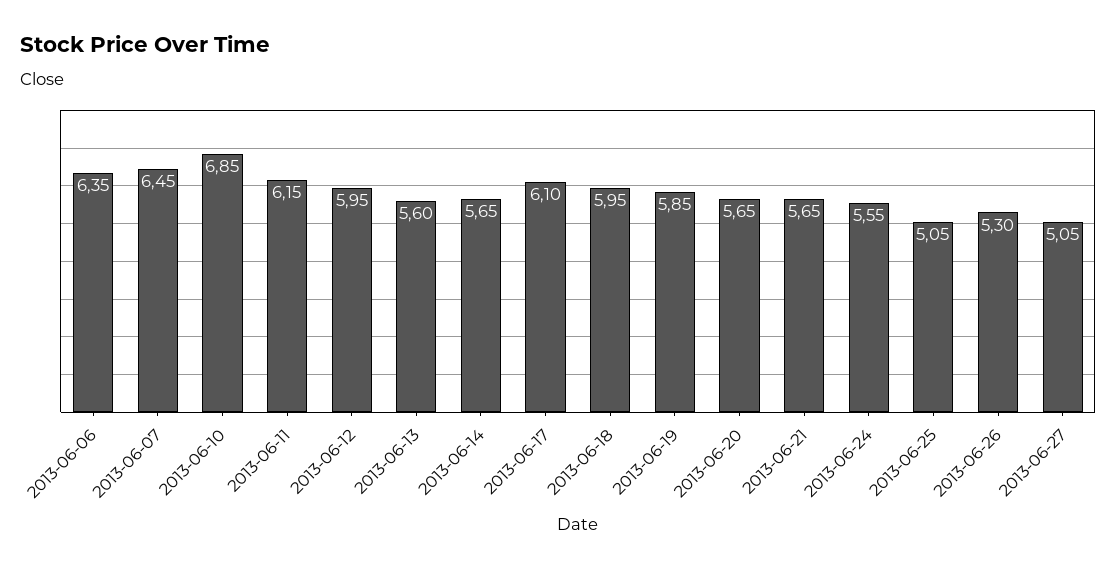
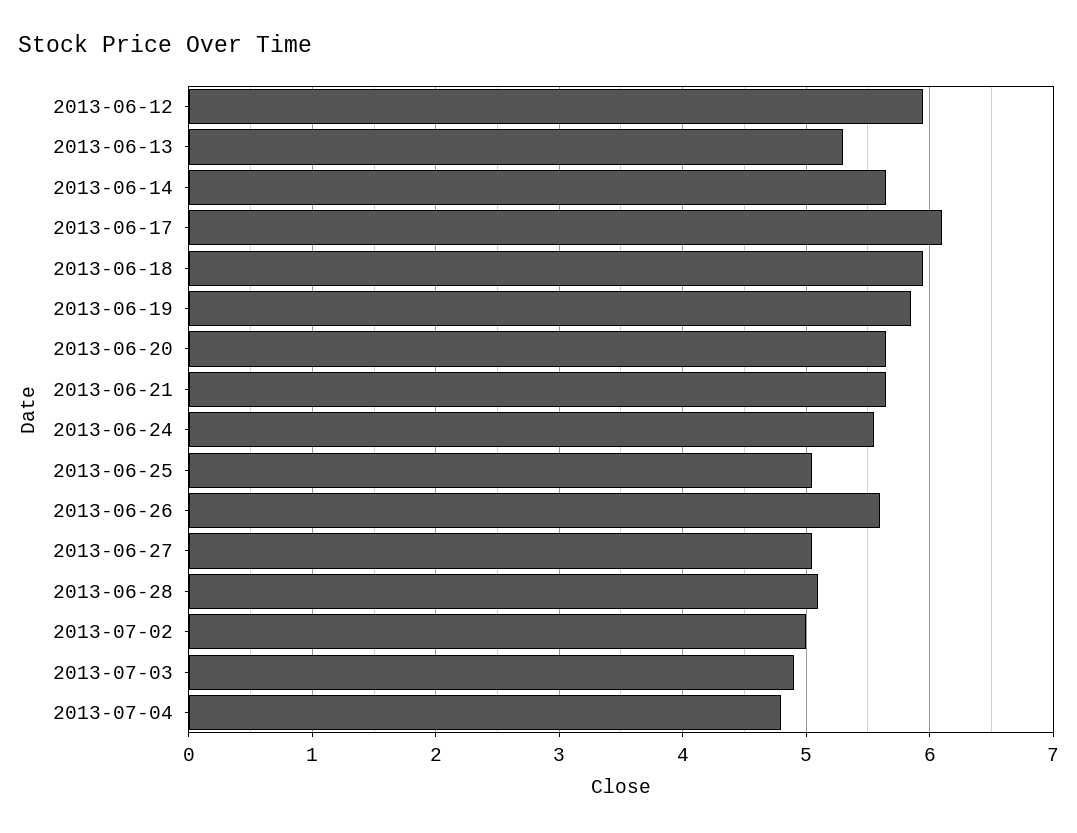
2013-06-06: 6.35 -> none
2013-06-07: 6.45 -> none
2013-06-10: 6.85 -> none
2013-06-11: 6.15 -> none
2013-06-13: 5.6 -> 5.3
2013-06-26: 5.3 -> 5.6
2013-06-28: none -> 5.1
2013-07-02: none -> 5
2013-07-03: none -> 4.9
2013-07-04: none -> 4.8

